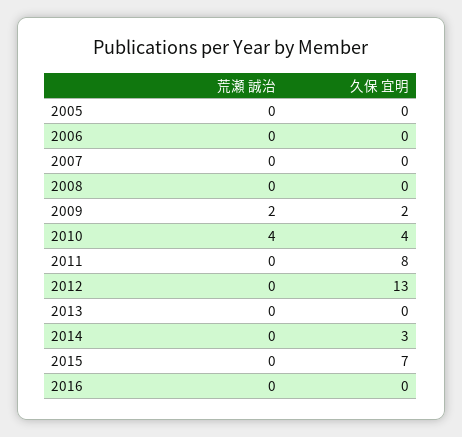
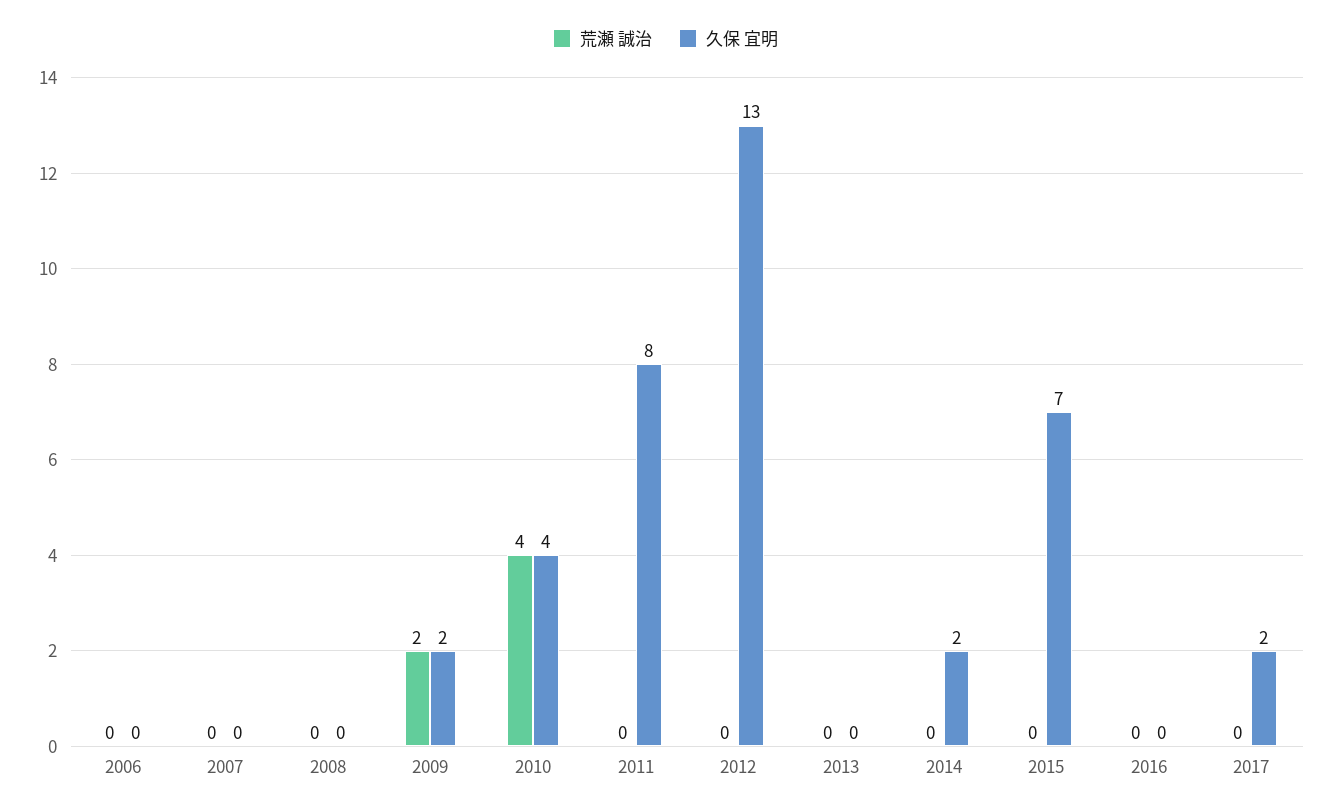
荒瀬 誠治, 2005: 0 -> none
久保 宜明, 2005: 0 -> none
久保 宜明, 2014: 3 -> 2
荒瀬 誠治, 2017: none -> 0
久保 宜明, 2017: none -> 2

